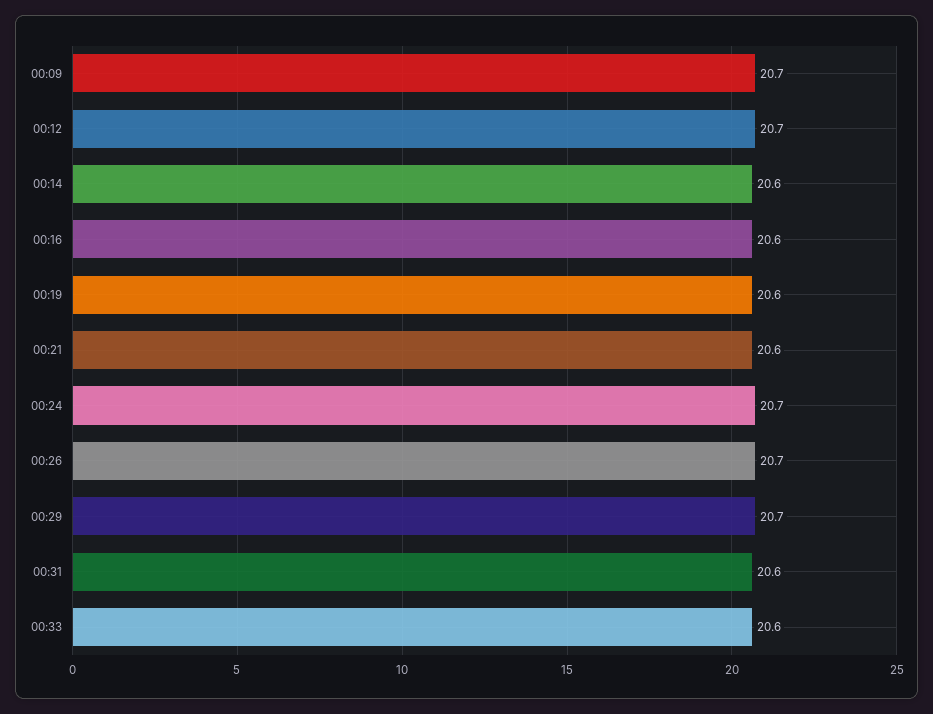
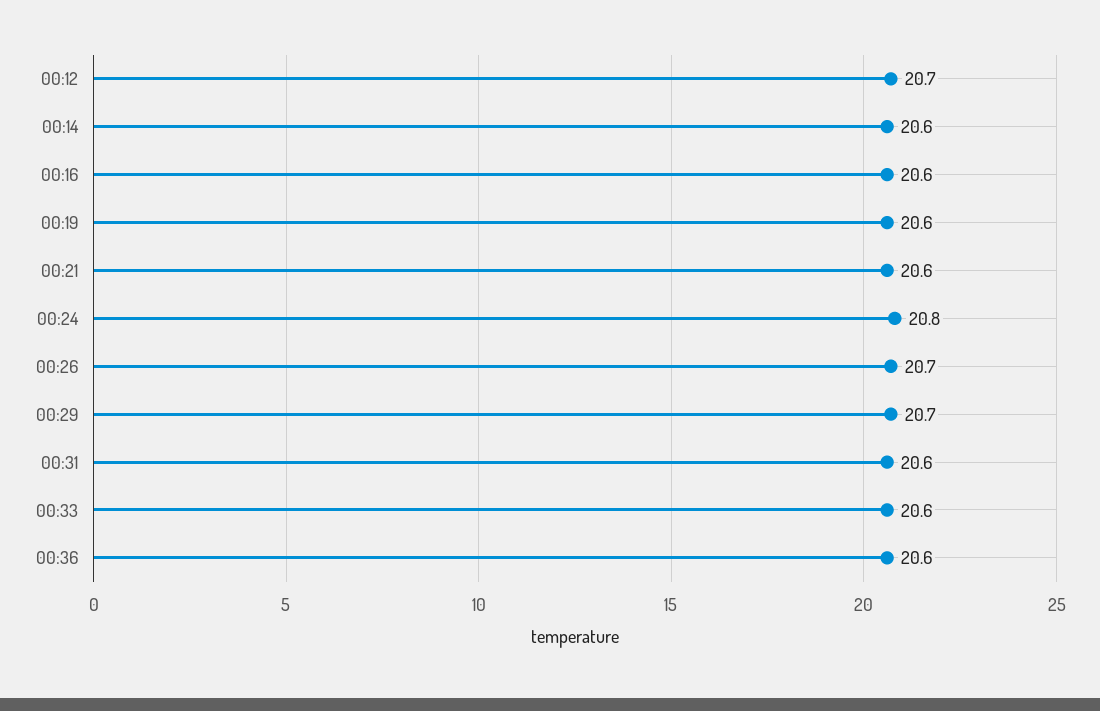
00:09: 20.7 -> none
00:24: 20.7 -> 20.8
00:36: none -> 20.6

